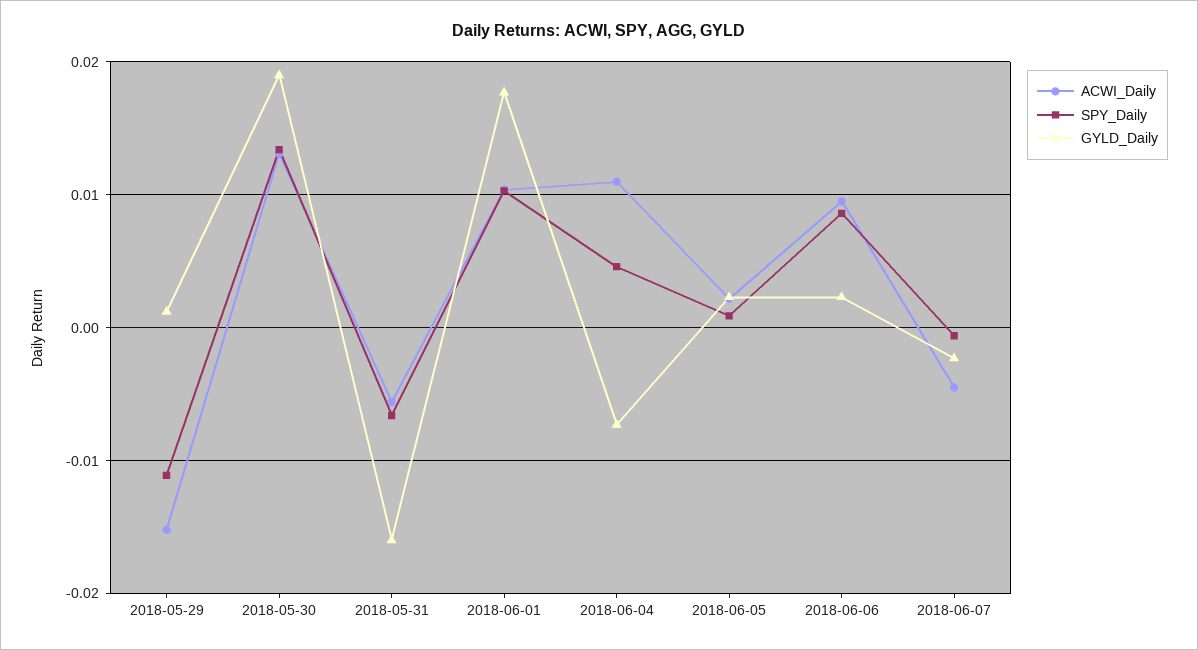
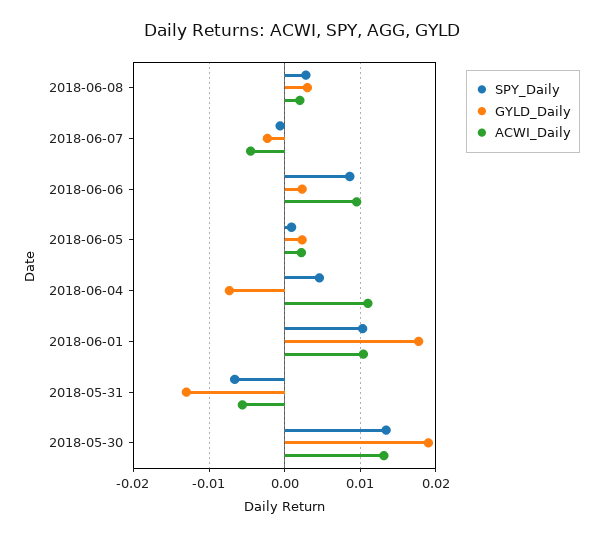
ACWI_Daily, 2018-05-29: -0.015 -> none
SPY_Daily, 2018-05-29: -0.011 -> none
GYLD_Daily, 2018-05-29: 0.001 -> none
GYLD_Daily, 2018-05-31: -0.016 -> -0.013
SPY_Daily, 2018-06-08: none -> 0.003
GYLD_Daily, 2018-06-08: none -> 0.003
ACWI_Daily, 2018-06-08: none -> 0.002

